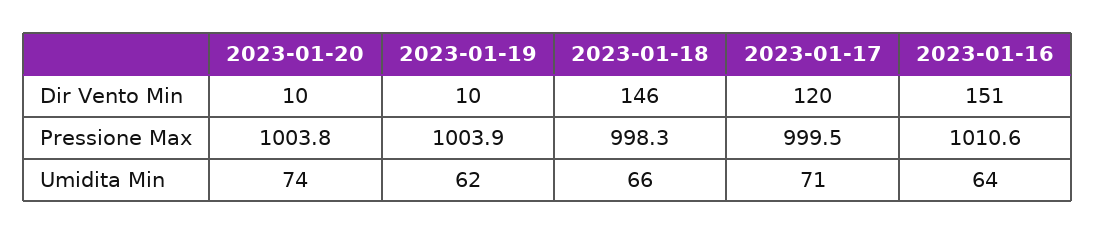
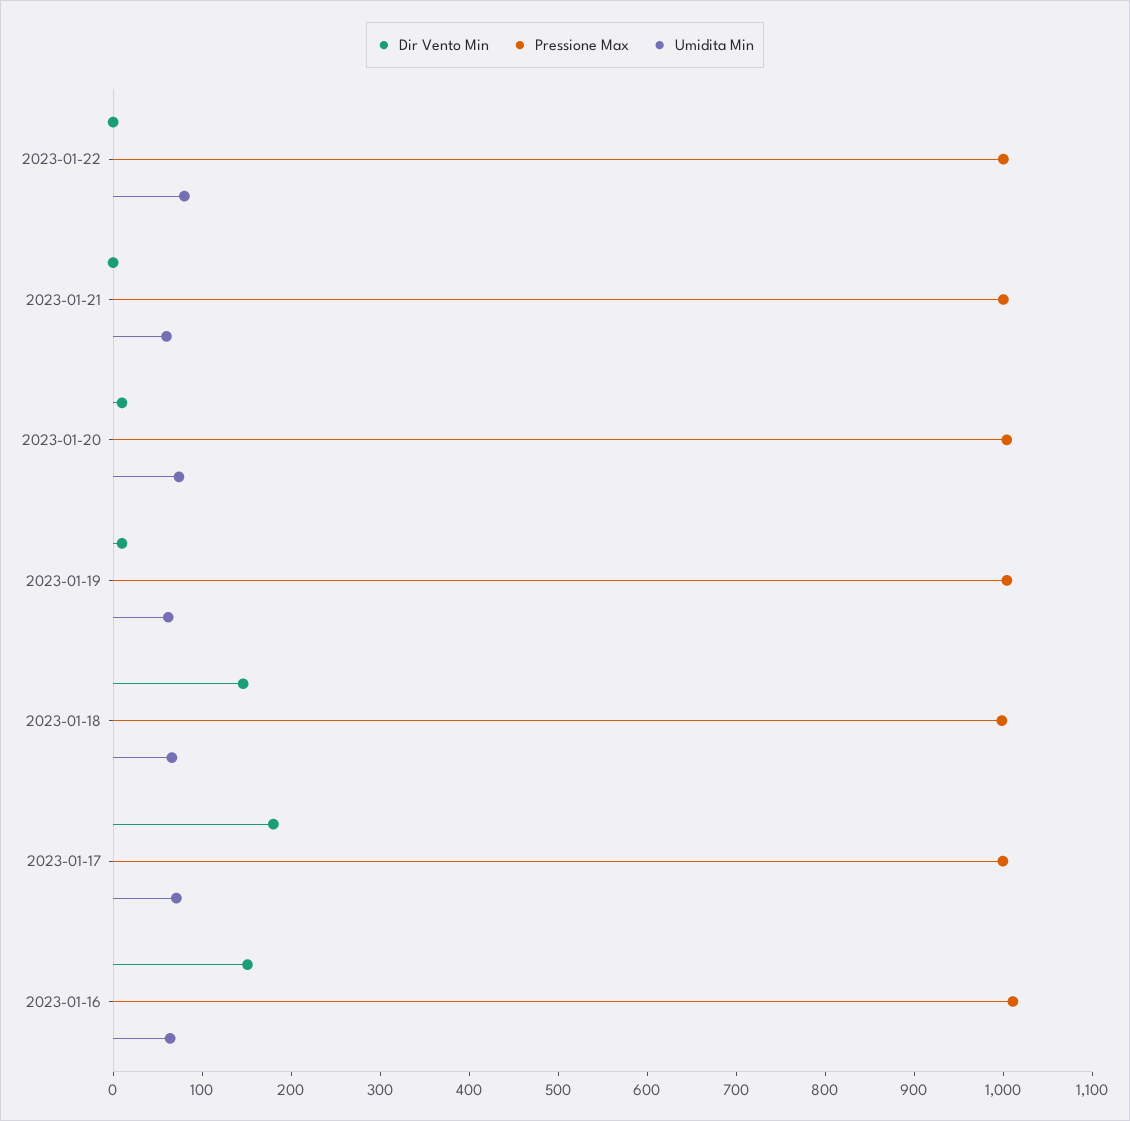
Dir Vento Min, 2023-01-17: 120 -> 180
Dir Vento Min, 2023-01-22: none -> 0
Pressione Max, 2023-01-22: none -> 1000
Umidita Min, 2023-01-22: none -> 80
Dir Vento Min, 2023-01-21: none -> 0
Pressione Max, 2023-01-21: none -> 1000
Umidita Min, 2023-01-21: none -> 60

